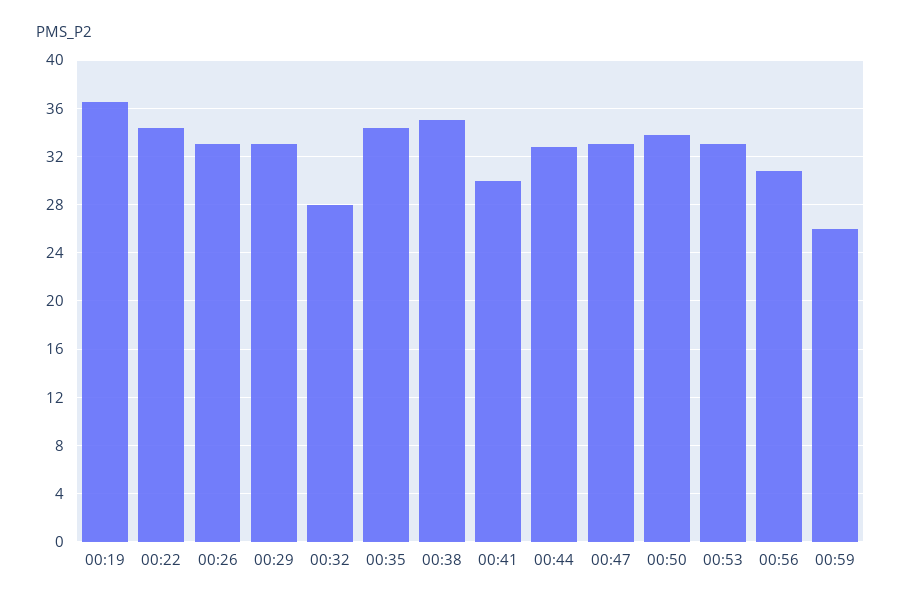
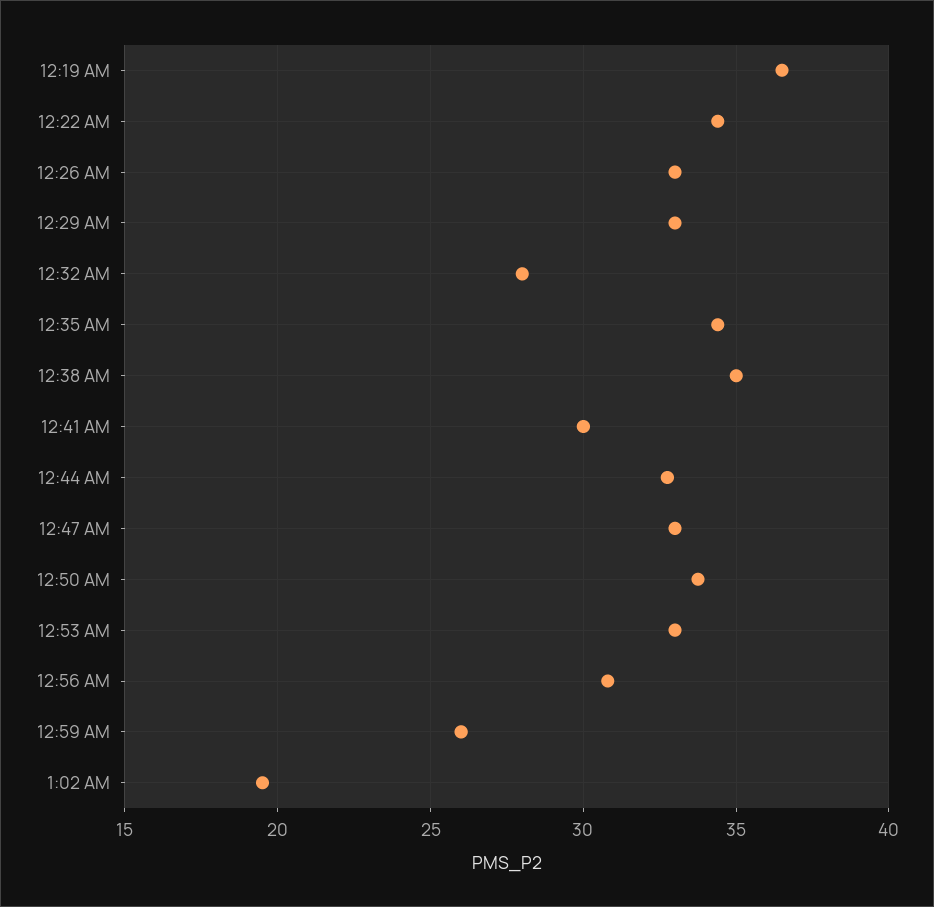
1:02 AM: none -> 19.5

